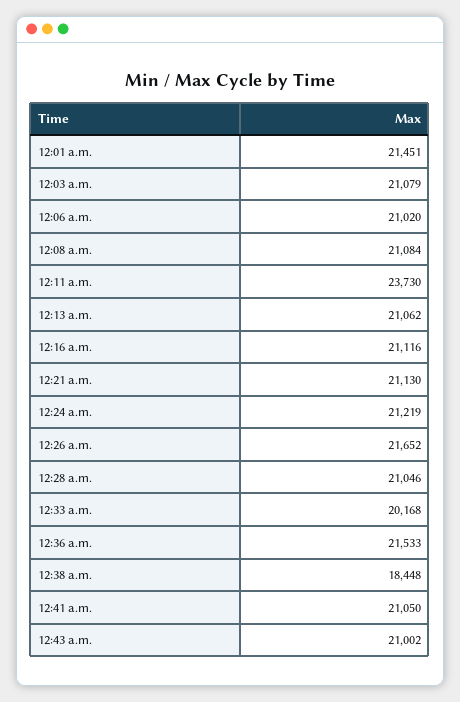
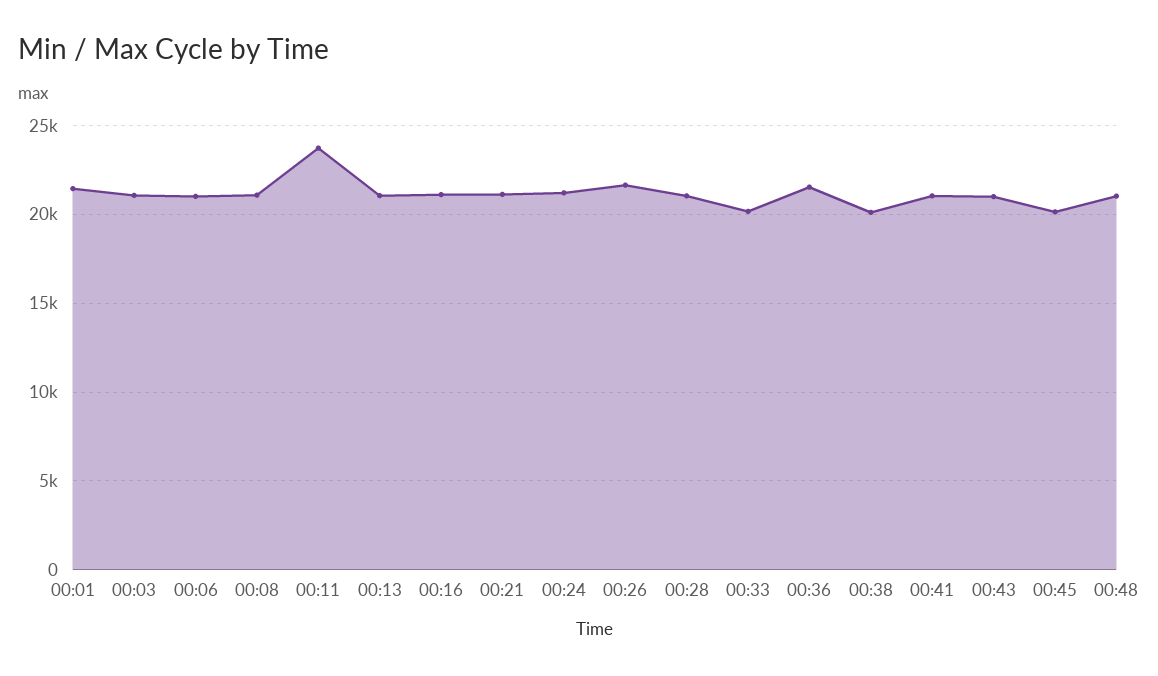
12:38 a.m.: 18448 -> 20000
00:45: none -> 20000
00:48: none -> 21000

